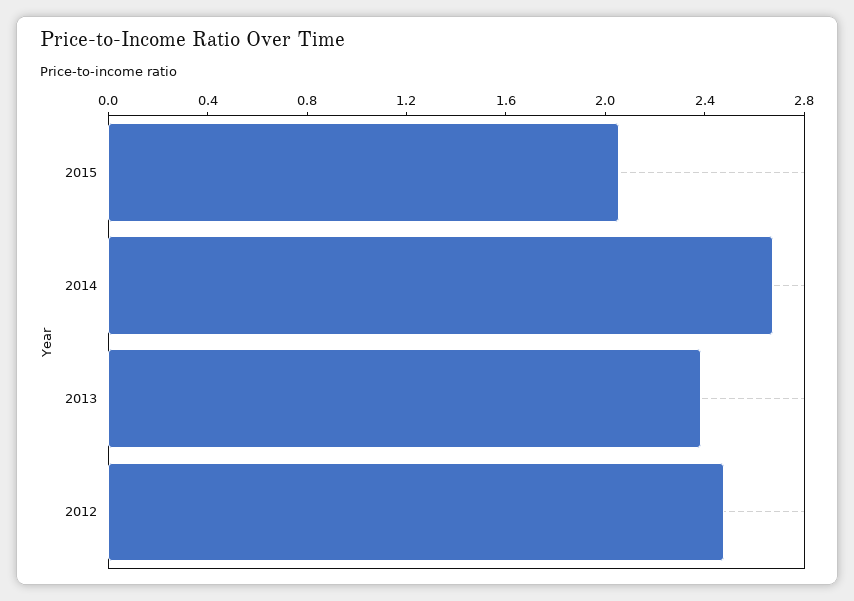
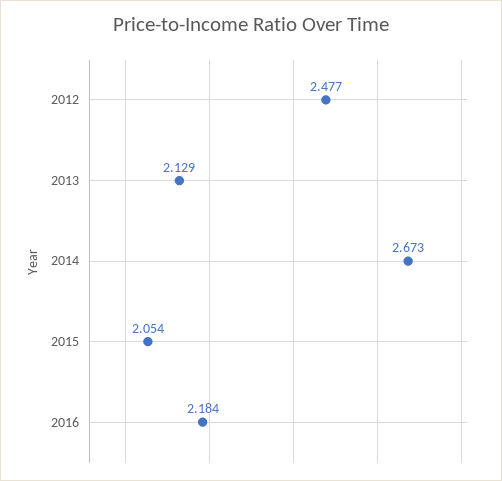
2013: 2.4 -> 2.129
2016: none -> 2.184

